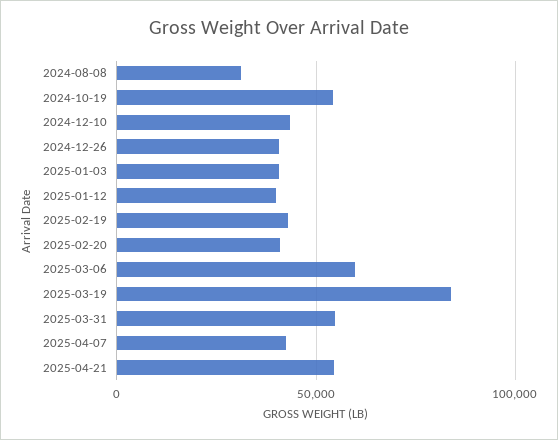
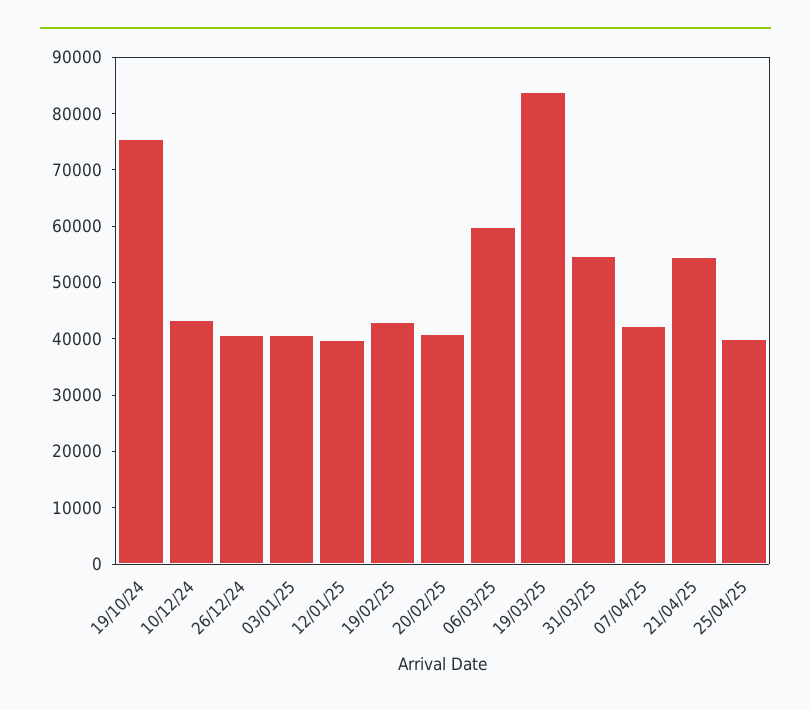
2024-08-08: 30000 -> none
2024-10-19: 55000 -> 76000
25/04/25: none -> 40000

